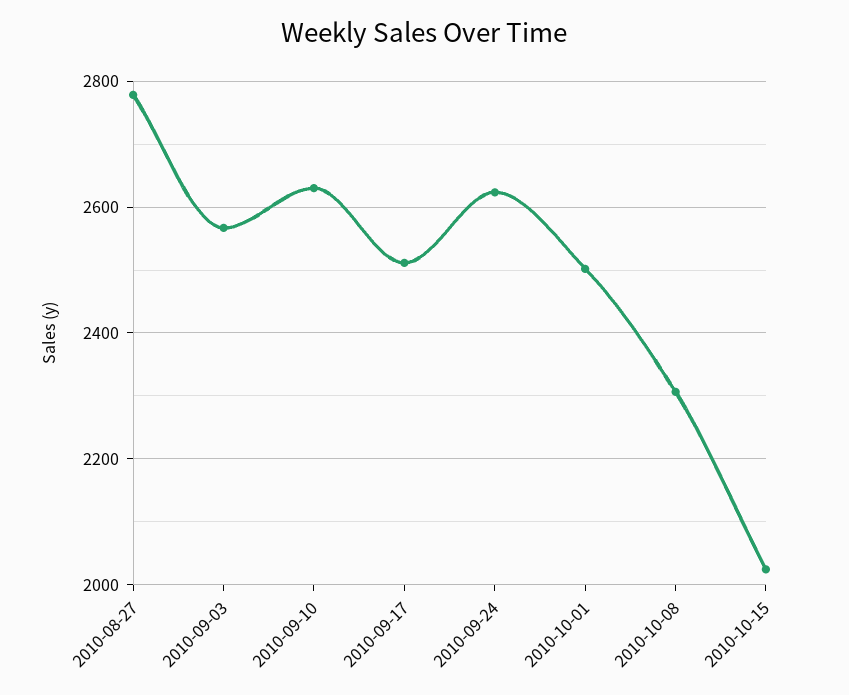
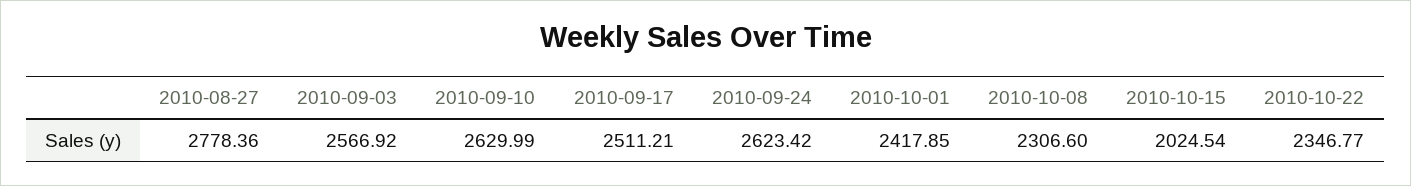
2010-10-01: 2500 -> 2417.85
2010-10-22: none -> 2346.77

